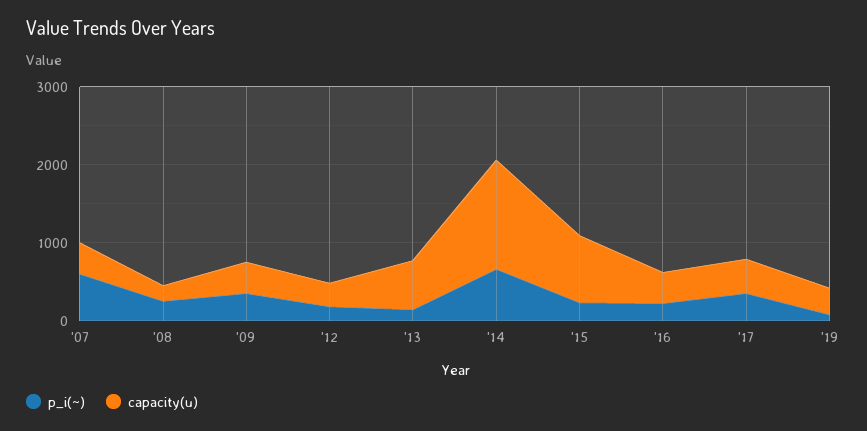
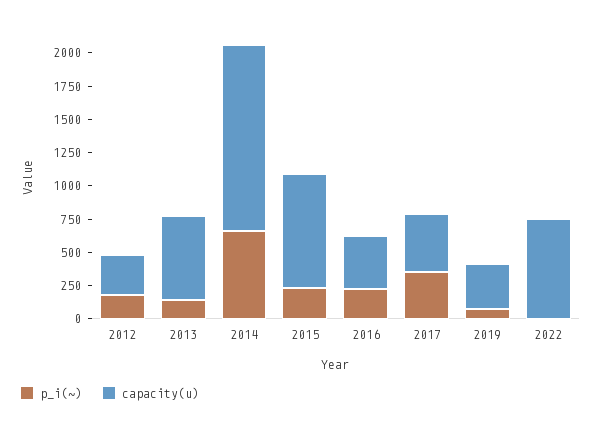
p_i(~), '07: 600 -> none
capacity(u), '07: 400 -> none
p_i(~), '08: 200 -> none
capacity(u), '08: 200 -> none
p_i(~), '09: 400 -> none
capacity(u), '09: 400 -> none
p_i(~), 2022: none -> 0
capacity(u), 2022: none -> 750

